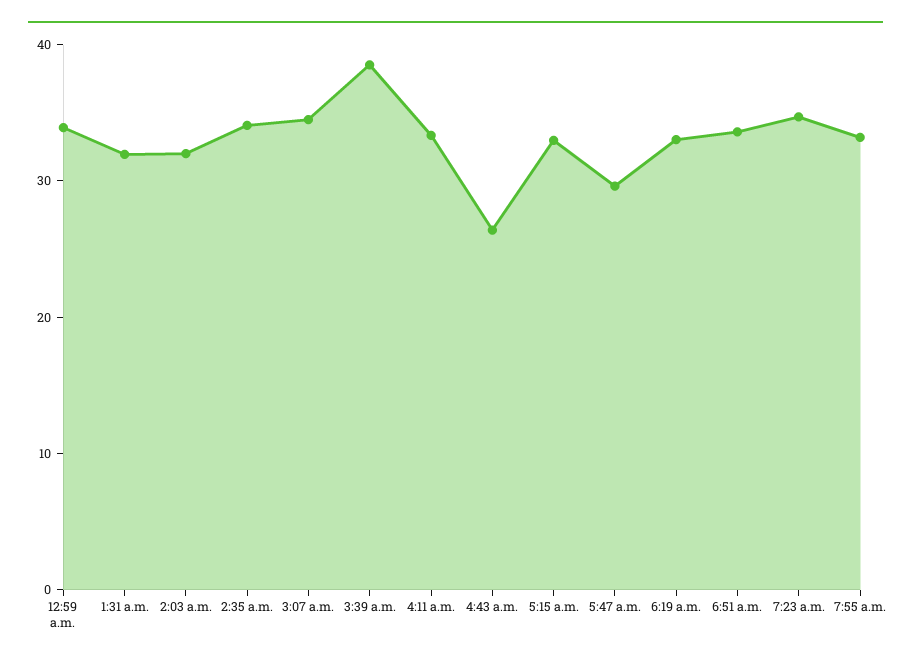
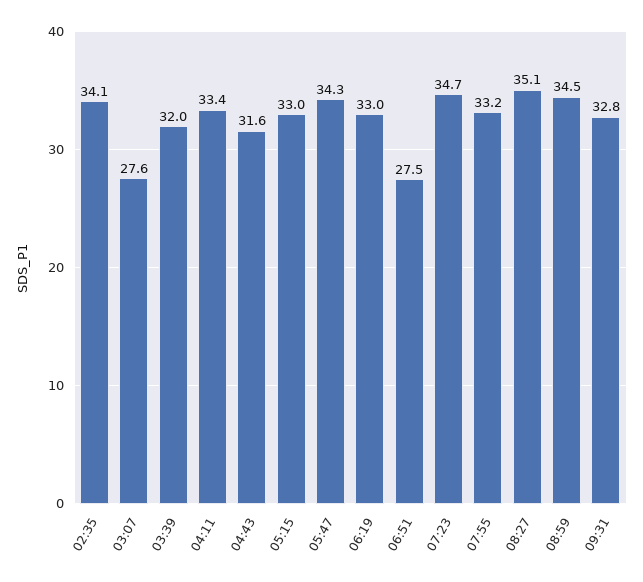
12:59 a.m.: 34 -> none
1:31 a.m.: 32 -> none
2:03 a.m.: 32 -> none
3:07 a.m.: 34 -> 27.6
3:39 a.m.: 38 -> 32
4:43 a.m.: 26 -> 31.6
5:47 a.m.: 30 -> 34.3
6:51 a.m.: 34 -> 27.5
08:27: none -> 35.1
08:59: none -> 34.5
09:31: none -> 32.8

